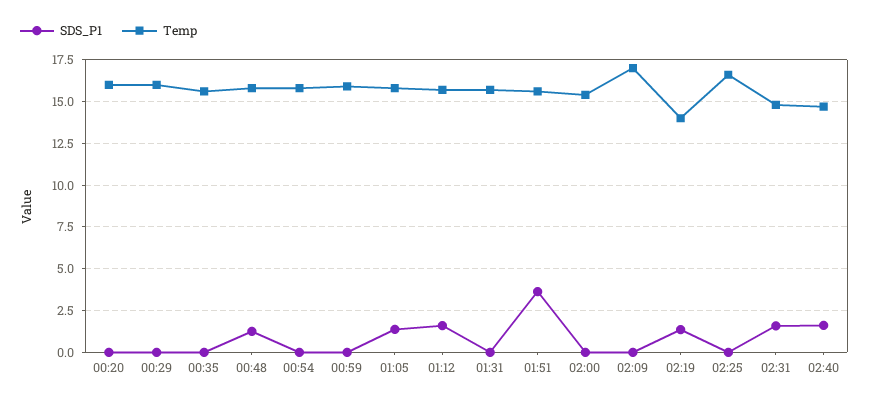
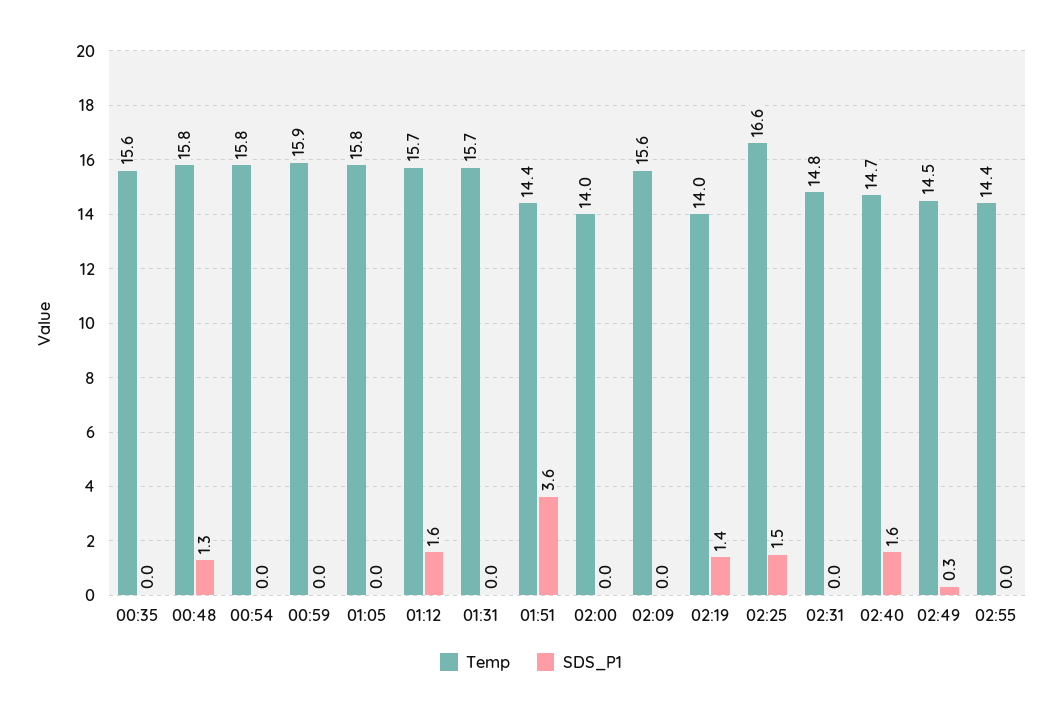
SDS_P1, 00:20: 0 -> none
Temp, 00:20: 16 -> none
SDS_P1, 00:29: 0 -> none
Temp, 00:29: 16 -> none
SDS_P1, 01:05: 1.5 -> 0
Temp, 01:51: 15.5 -> 14.4
Temp, 02:00: 15.5 -> 14
Temp, 02:09: 17 -> 15.6
SDS_P1, 02:25: 0 -> 1.5
SDS_P1, 02:31: 1.5 -> 0
Temp, 02:49: none -> 14.5
SDS_P1, 02:49: none -> 0.3
Temp, 02:55: none -> 14.4
SDS_P1, 02:55: none -> 0

